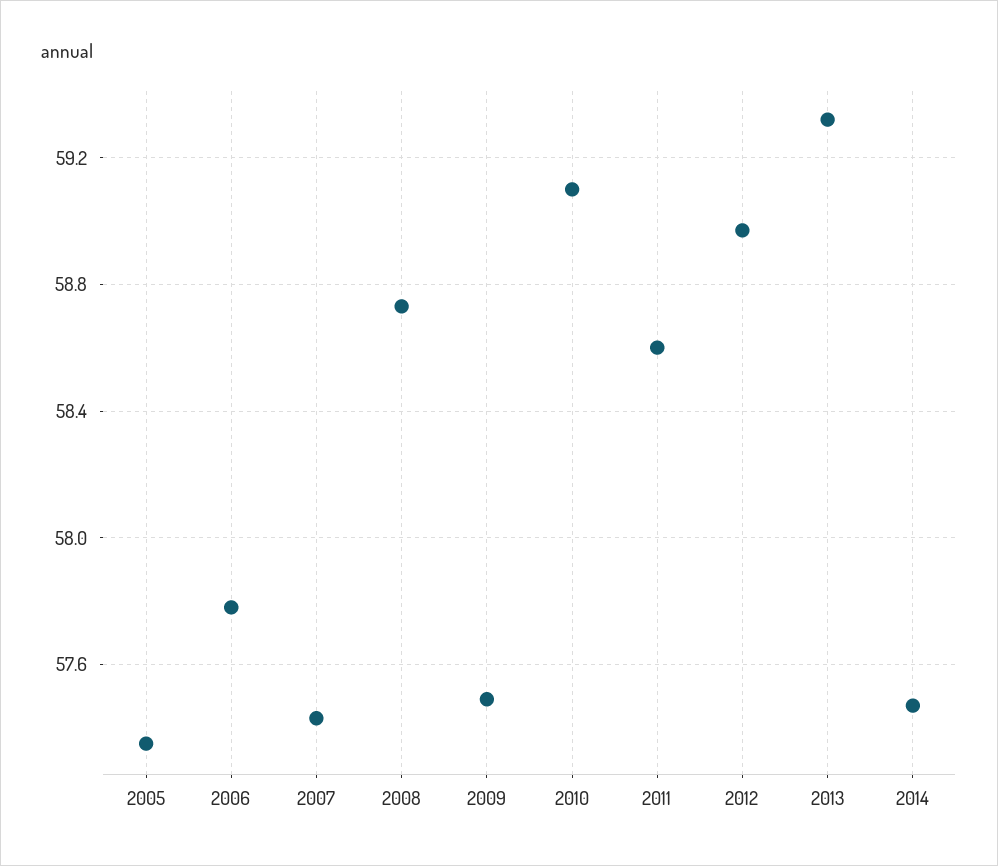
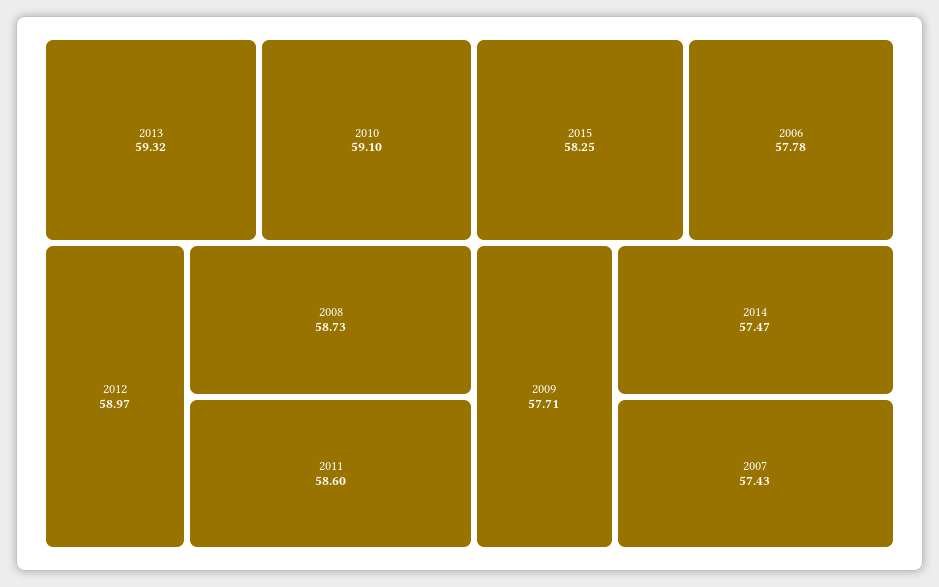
2005: 57.35 -> none
2009: 57.5 -> 57.71
2015: none -> 58.25

